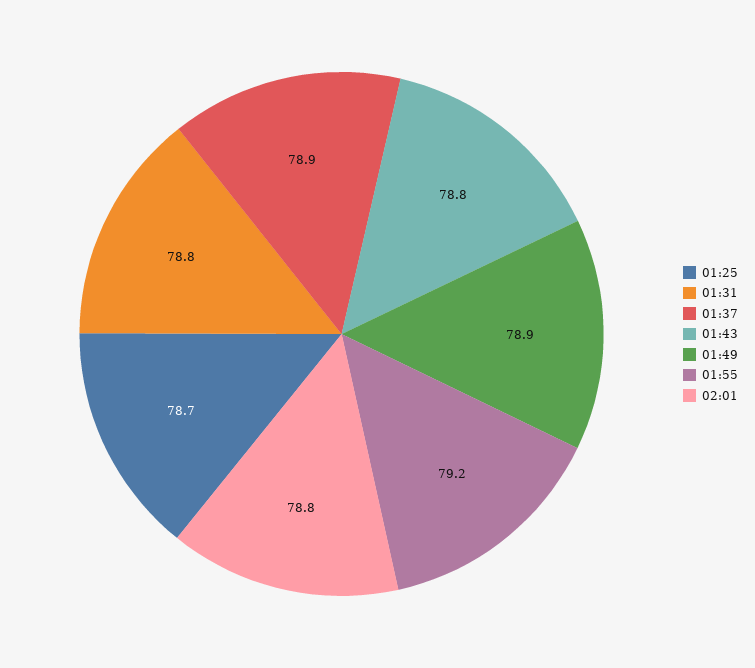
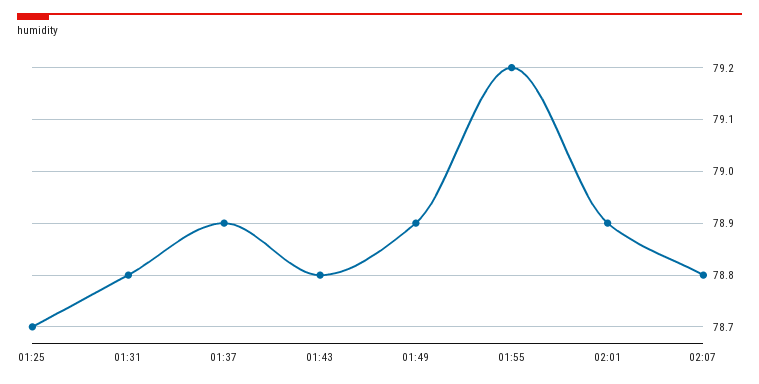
02:01: 78.8 -> 78.9
02:07: none -> 78.8

